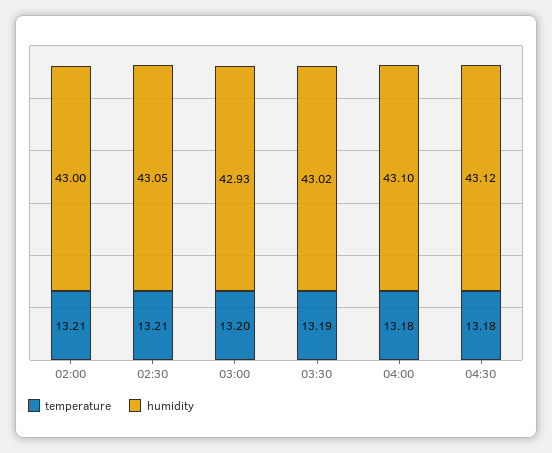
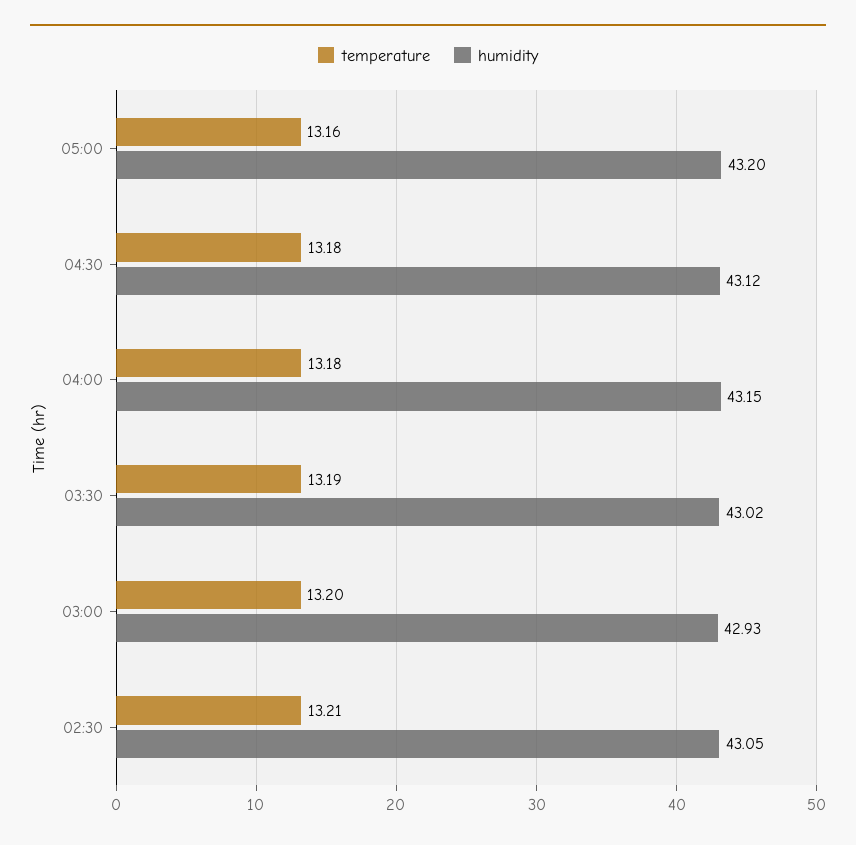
temperature, 02:00: 13.21 -> none
humidity, 02:00: 43 -> none
humidity, 04:00: 43.1 -> 43.15
temperature, 05:00: none -> 13.16
humidity, 05:00: none -> 43.2

